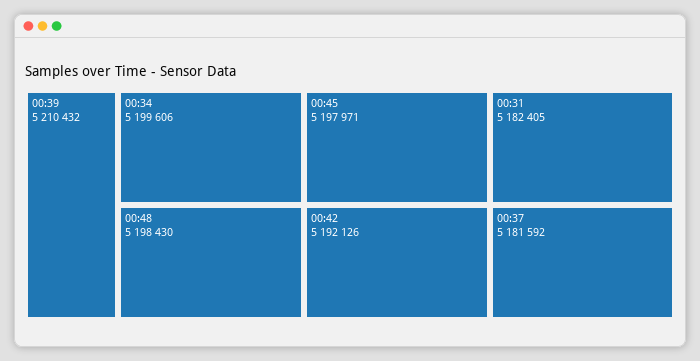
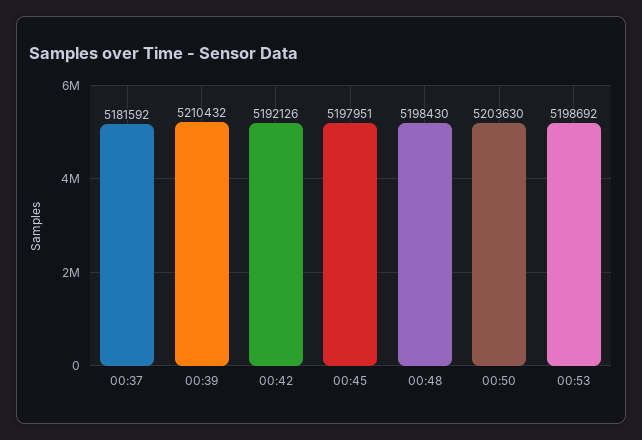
00:34: 5199606 -> none
00:45: 5197971 -> 5197951
00:31: 5182405 -> none
00:50: none -> 5203630
00:53: none -> 5198692

